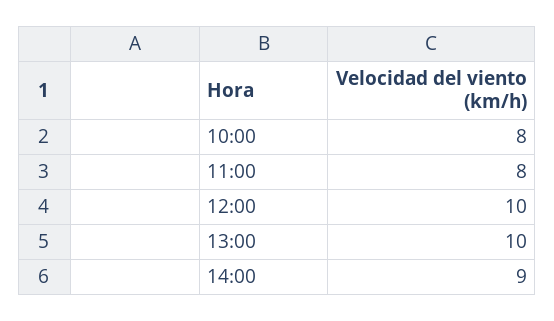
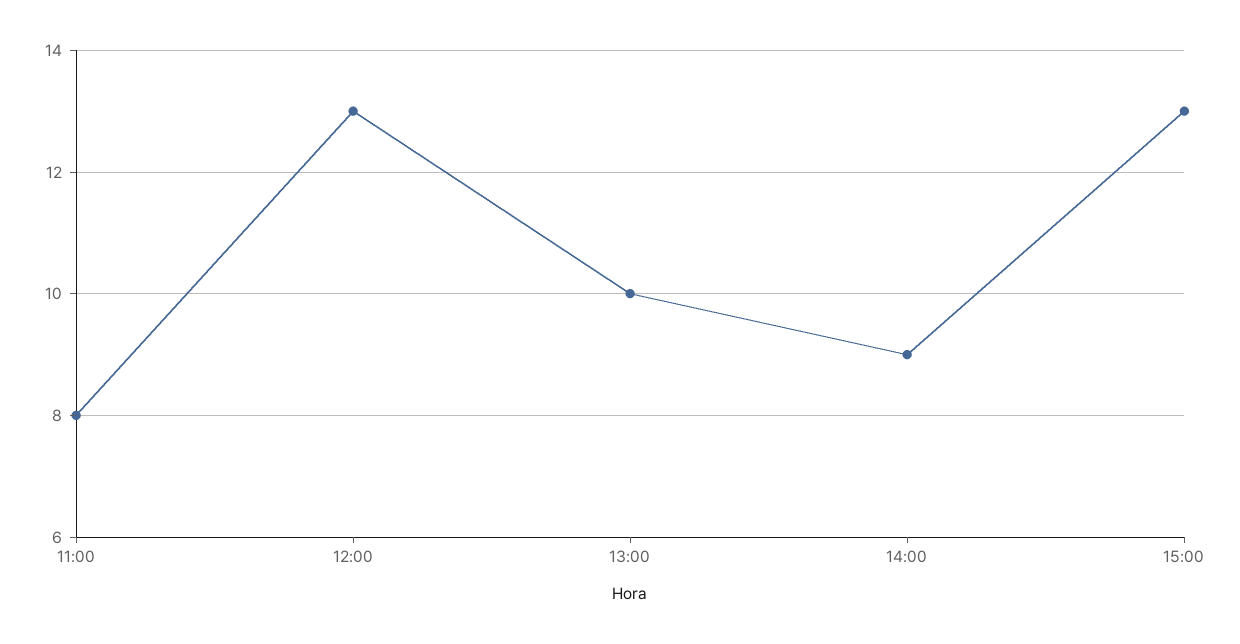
10:00: 8 -> none
12:00: 10 -> 13
15:00: none -> 13

